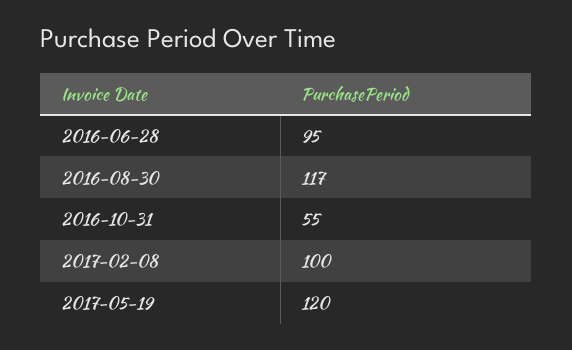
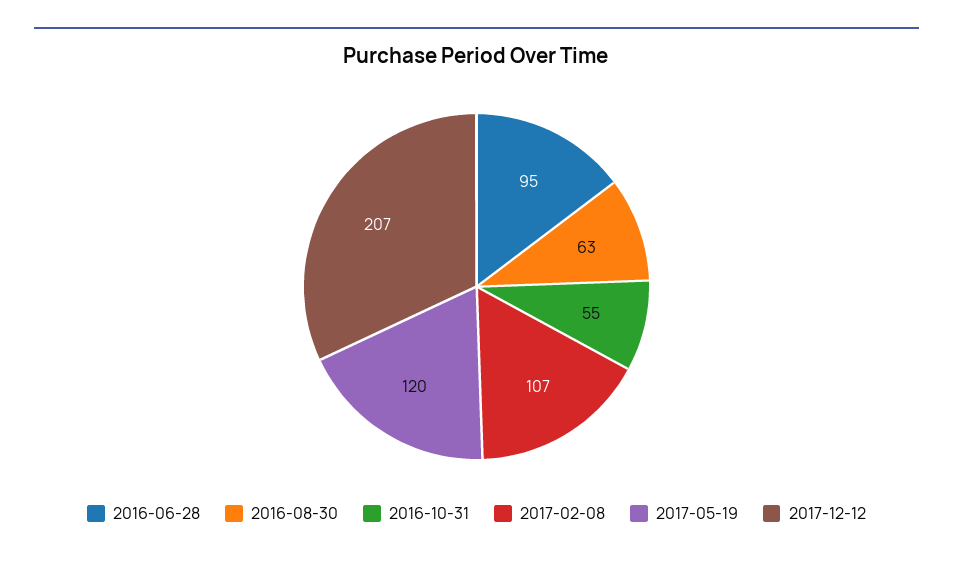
2016-08-30: 117 -> 63
2017-02-08: 100 -> 107
2017-12-12: none -> 207

